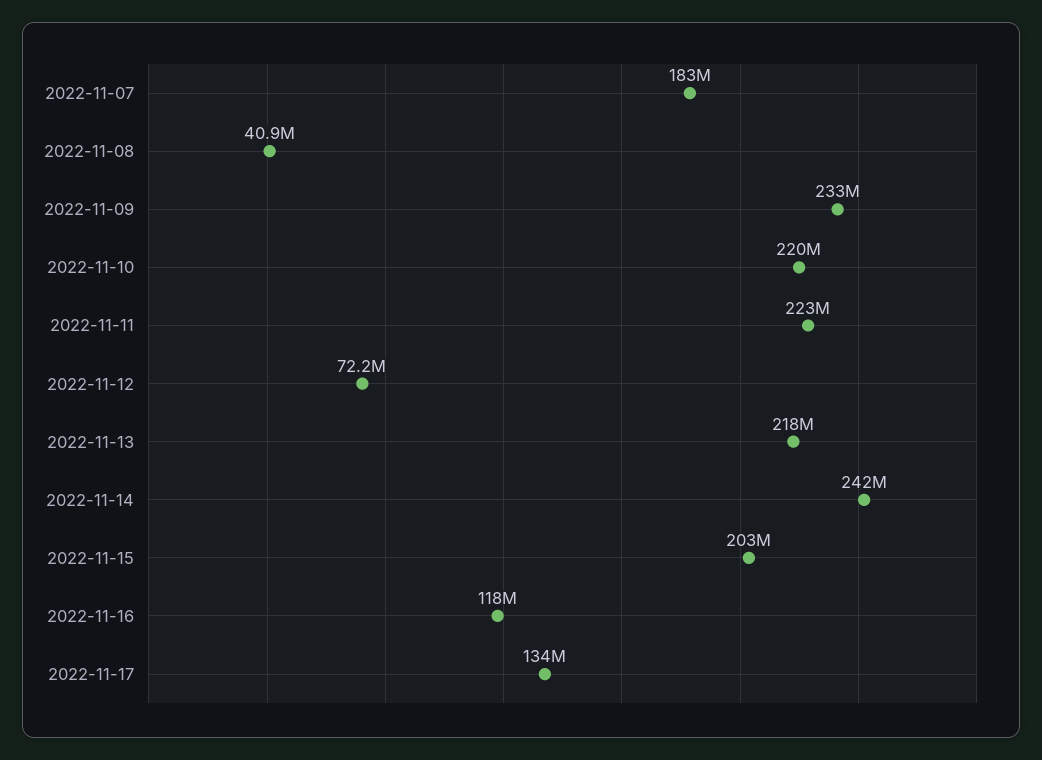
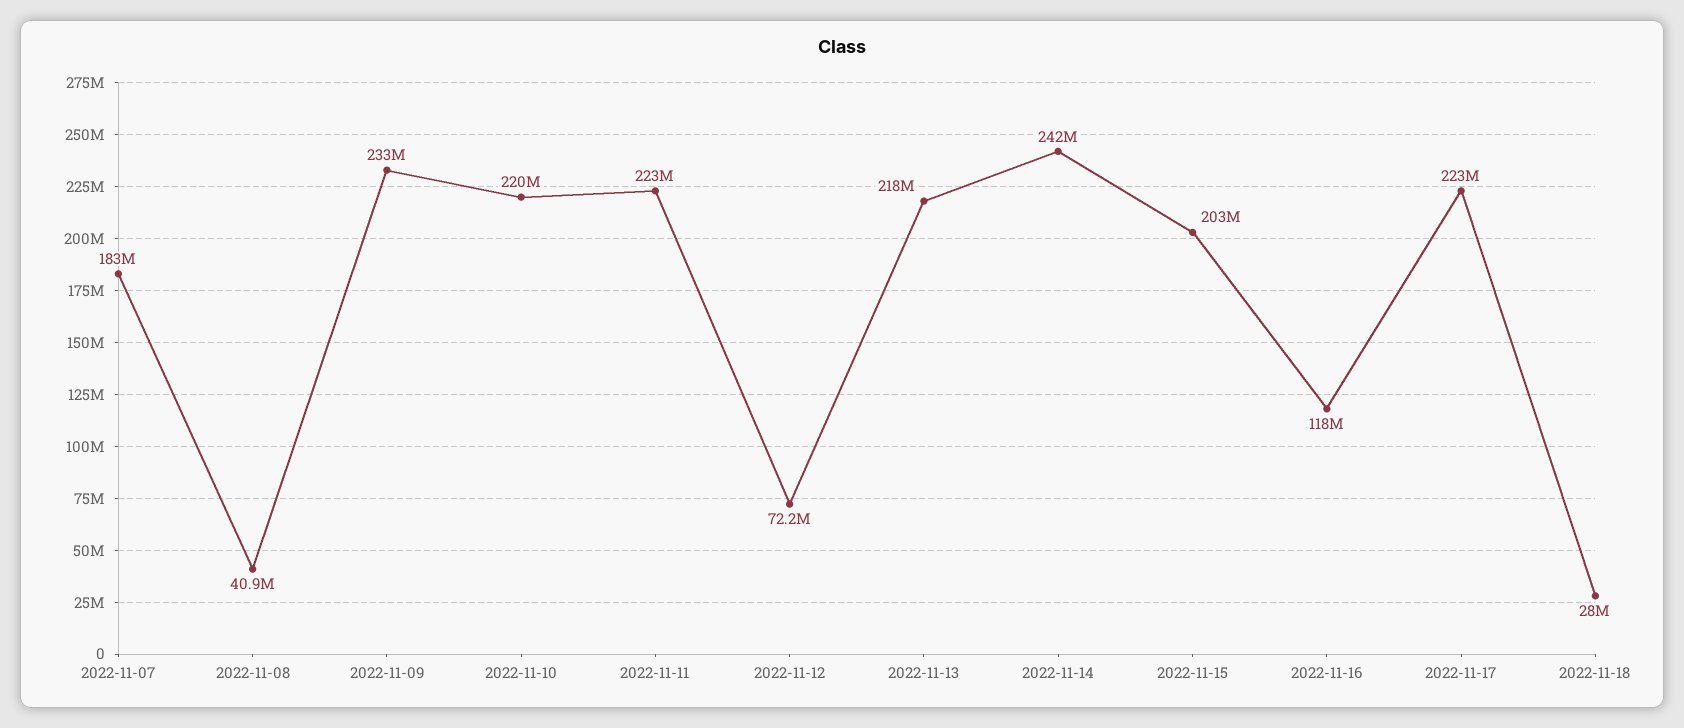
2022-11-17: 134000000 -> 223000000
2022-11-18: none -> 28000000

